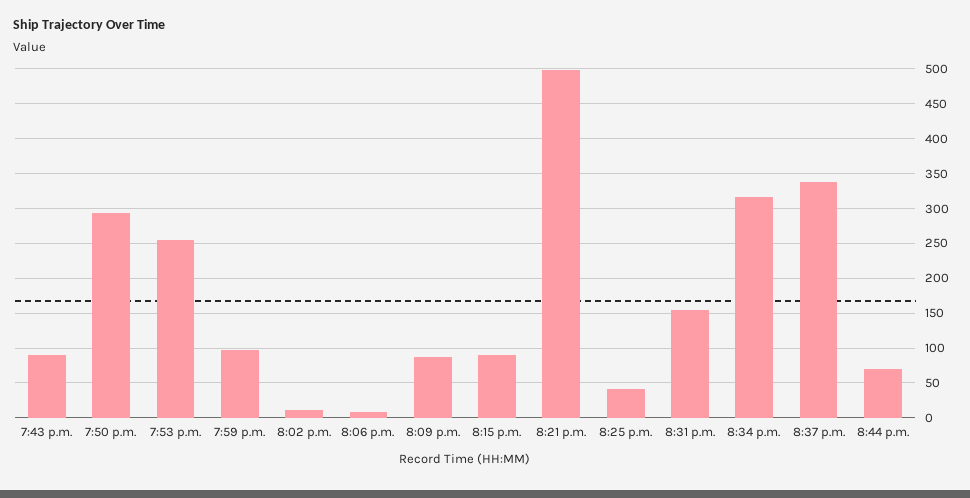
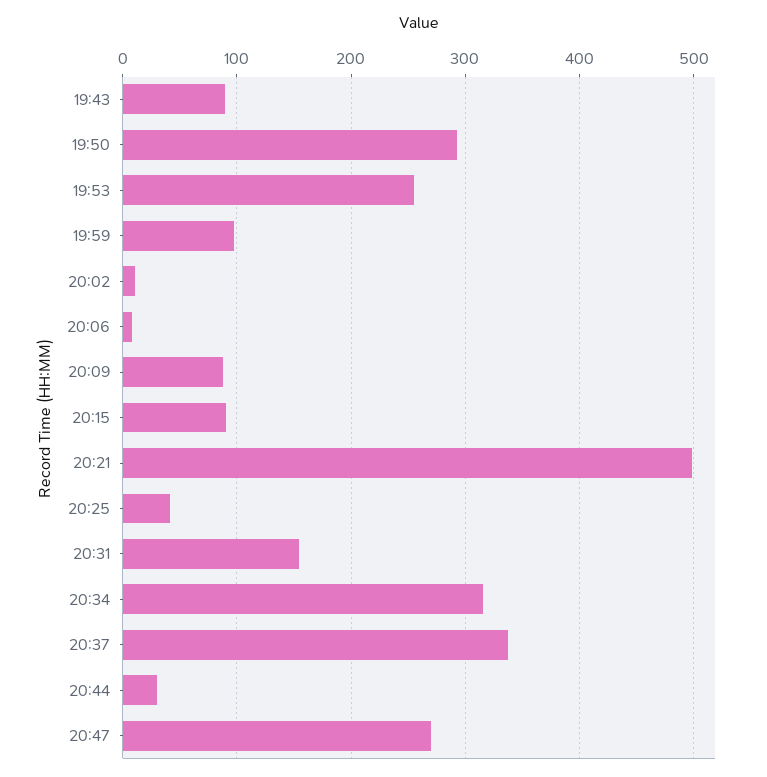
8:44 p.m.: 70 -> 30
20:47: none -> 270

